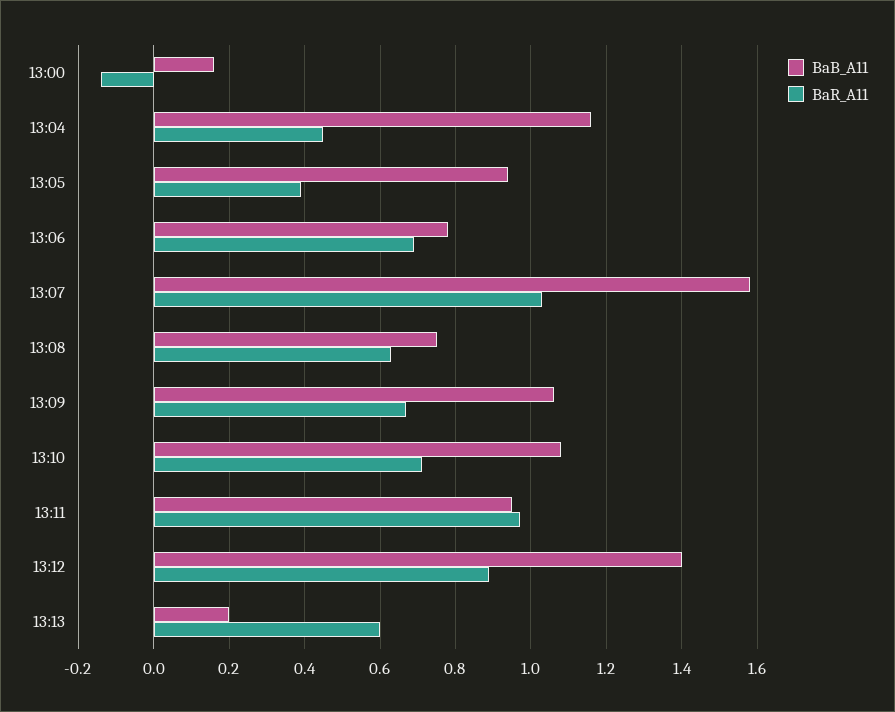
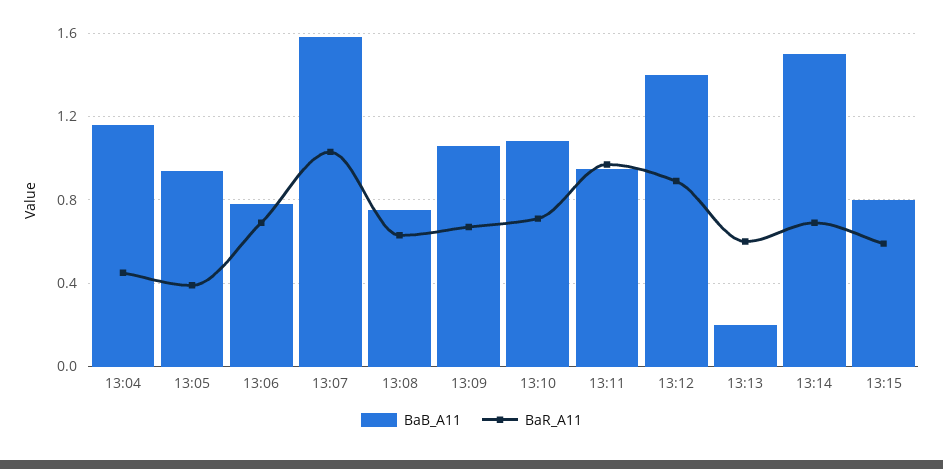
BaB_A11, 13:00: 0.15 -> none
BaR_A11, 13:00: -0.15 -> none
BaB_A11, 13:14: none -> 1.5
BaR_A11, 13:14: none -> 0.7
BaB_A11, 13:15: none -> 0.8
BaR_A11, 13:15: none -> 0.6

